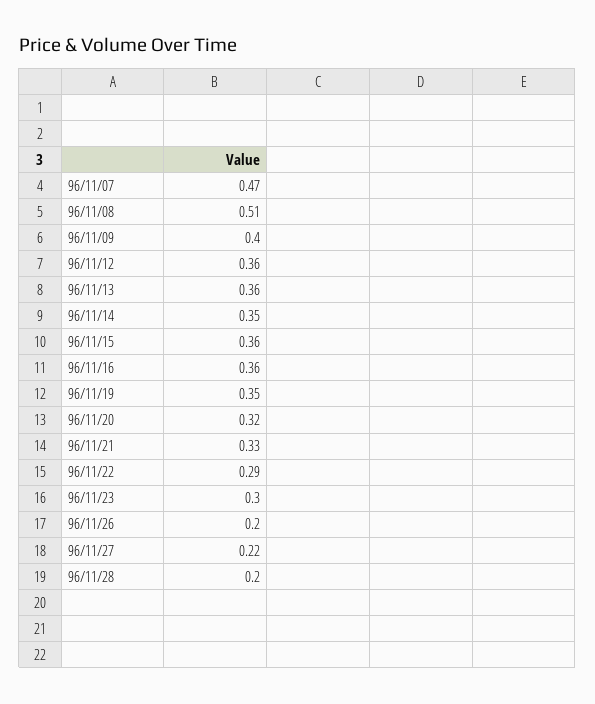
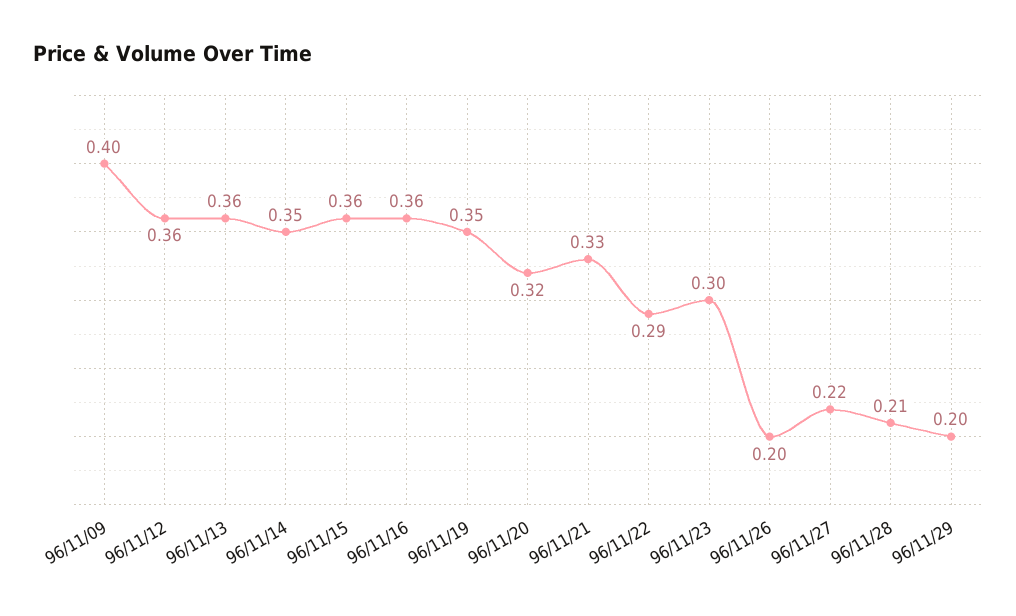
96/11/07: 0.47 -> none
96/11/08: 0.51 -> none
96/11/28: 0.2 -> 0.21
96/11/29: none -> 0.2

